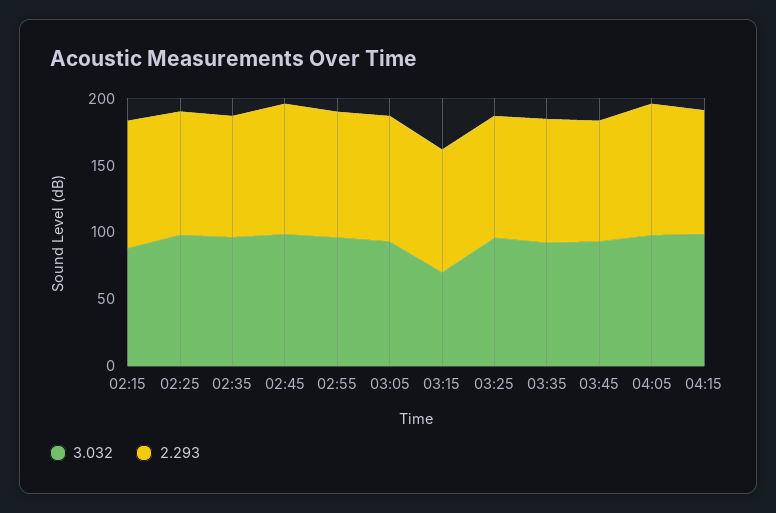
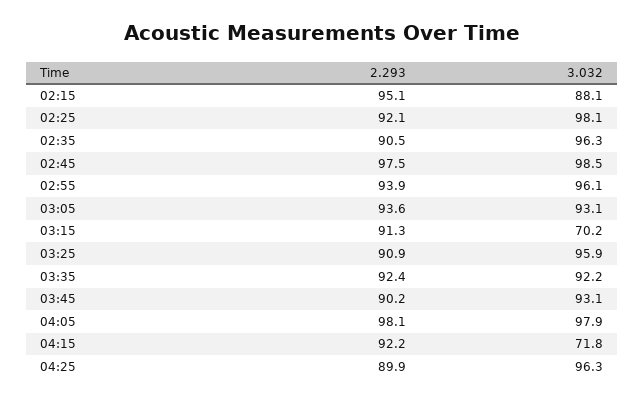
3.032, 04:15: 100 -> 71.8
2.293, 04:25: none -> 89.9
3.032, 04:25: none -> 96.3

